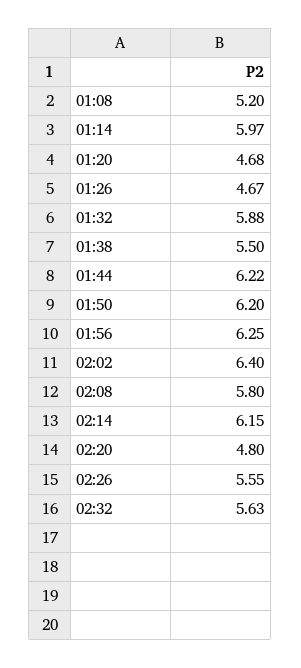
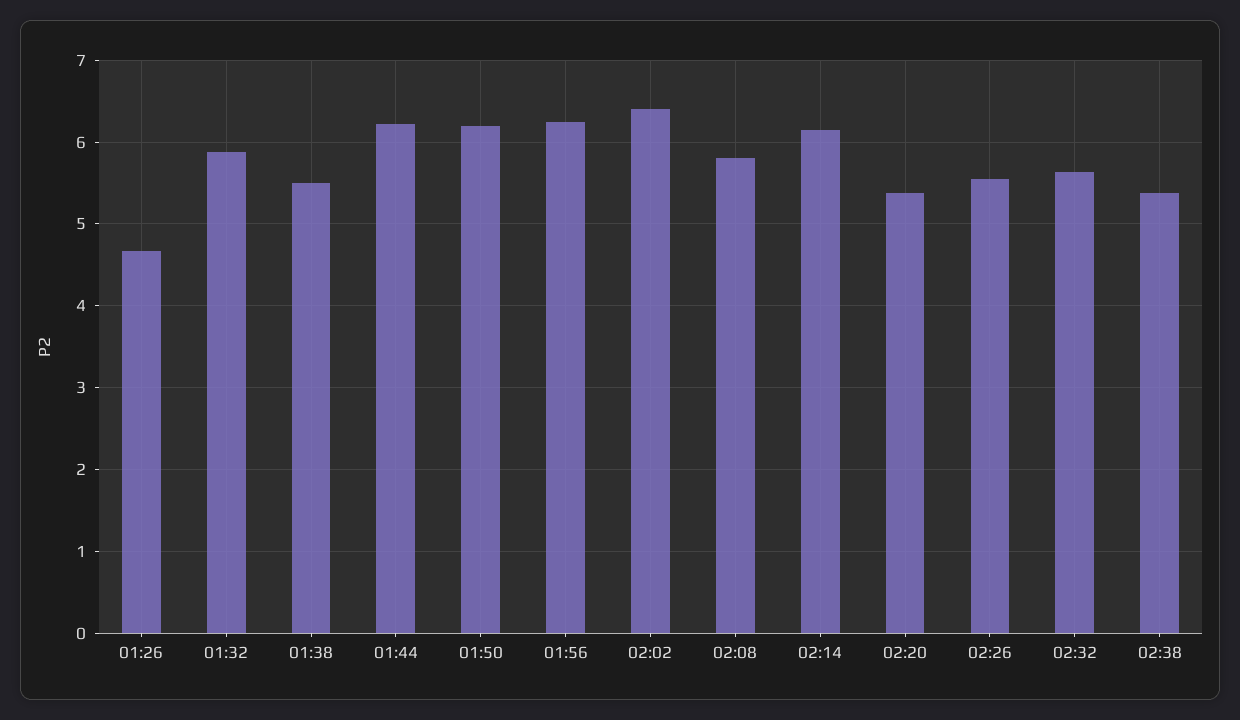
01:08: 5.2 -> none
01:14: 5.97 -> none
01:20: 4.68 -> none
02:20: 4.8 -> 5.4
02:38: none -> 5.4

